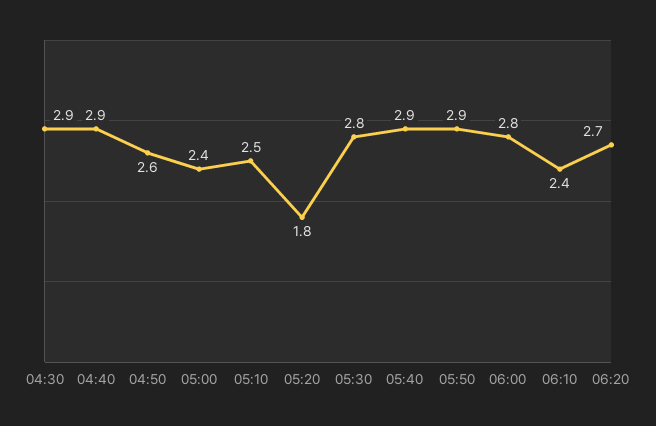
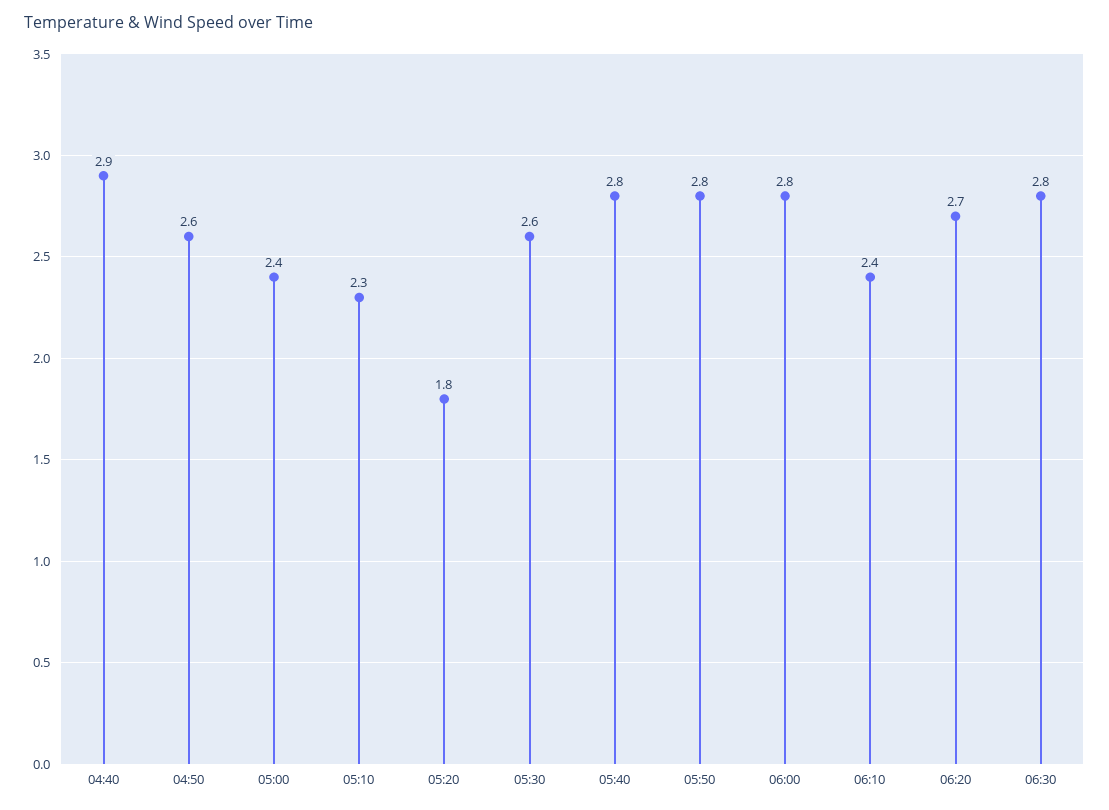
04:30: 2.9 -> none
05:10: 2.5 -> 2.3
05:30: 2.8 -> 2.6
05:40: 2.9 -> 2.8
05:50: 2.9 -> 2.8
06:30: none -> 2.8

